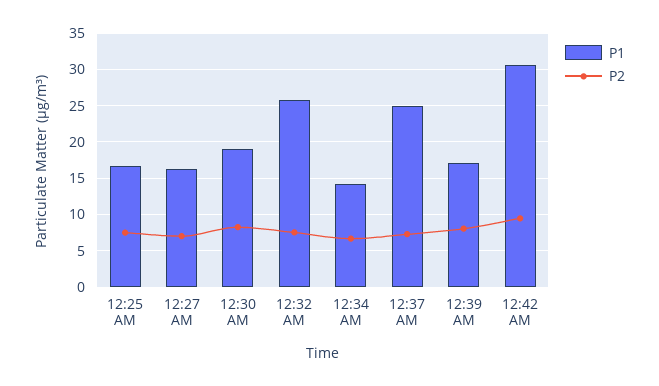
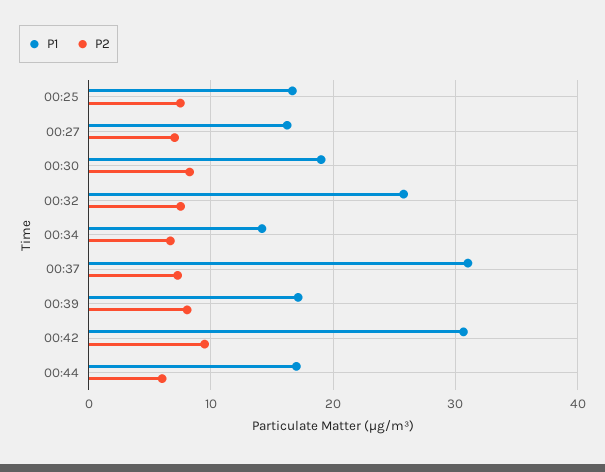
P1, 12:37 AM: 25 -> 31
P1, 00:44: none -> 17
P2, 00:44: none -> 6

